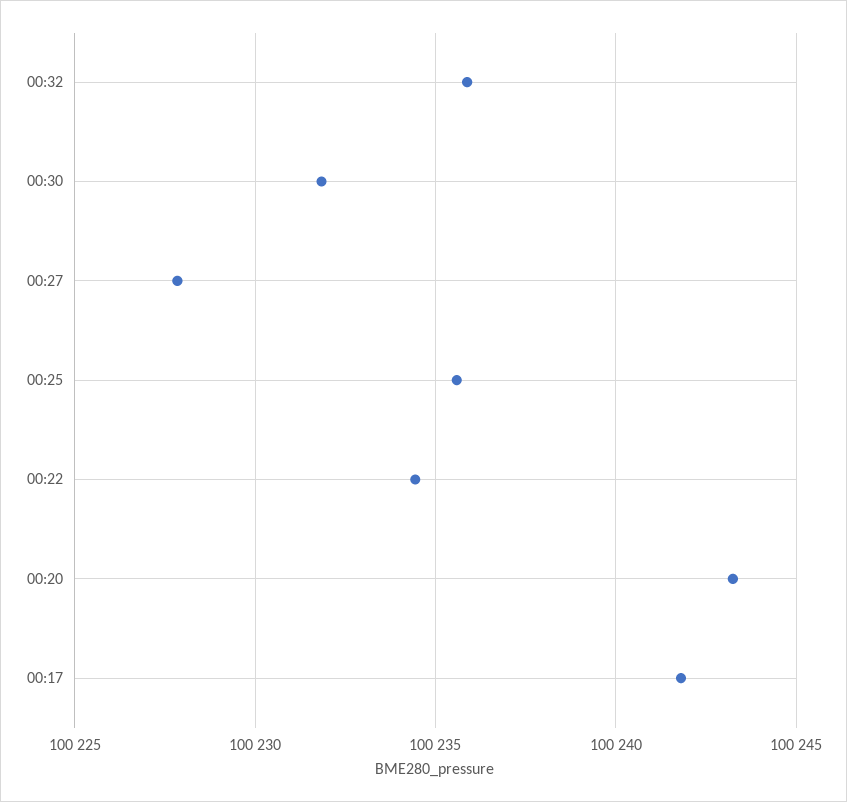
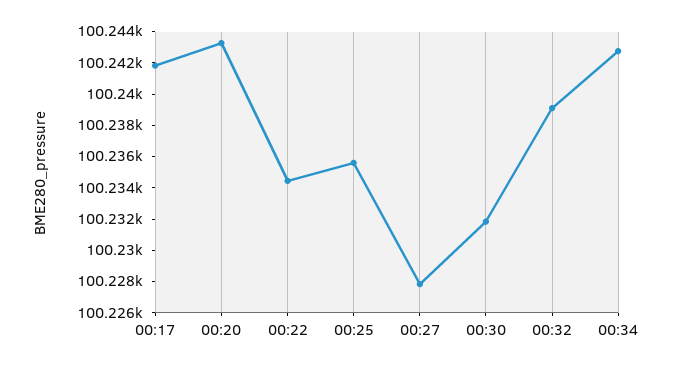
00:32: 100236 -> 100239
00:34: none -> 100243

